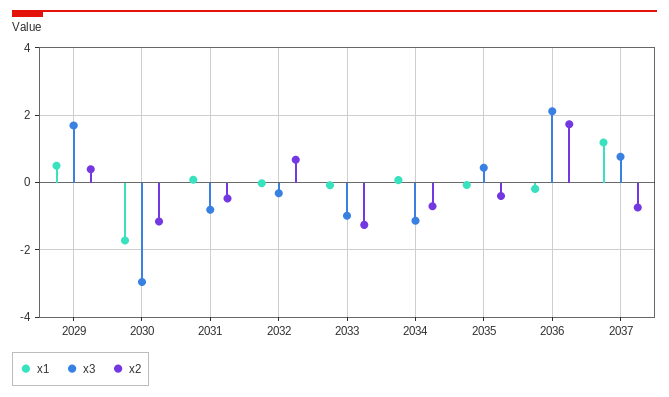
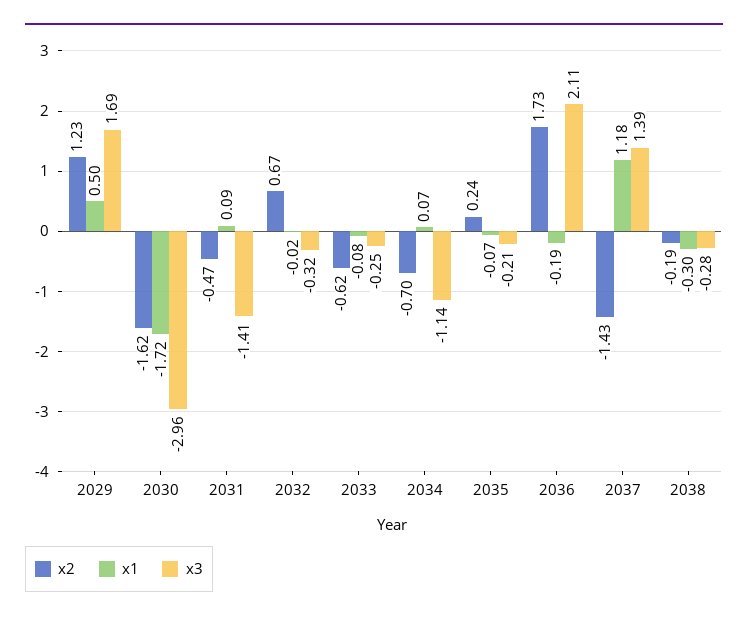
x2, 2029: 0.4 -> 1.23
x2, 2030: -1.2 -> -1.62
x3, 2031: -0.8 -> -1.41
x3, 2033: -1 -> -0.25
x2, 2033: -1.2 -> -0.62
x3, 2035: 0.4 -> -0.21
x2, 2035: -0.4 -> 0.24
x3, 2037: 0.8 -> 1.39
x2, 2037: -0.8 -> -1.43
x2, 2038: none -> -0.19
x1, 2038: none -> -0.3
x3, 2038: none -> -0.28

